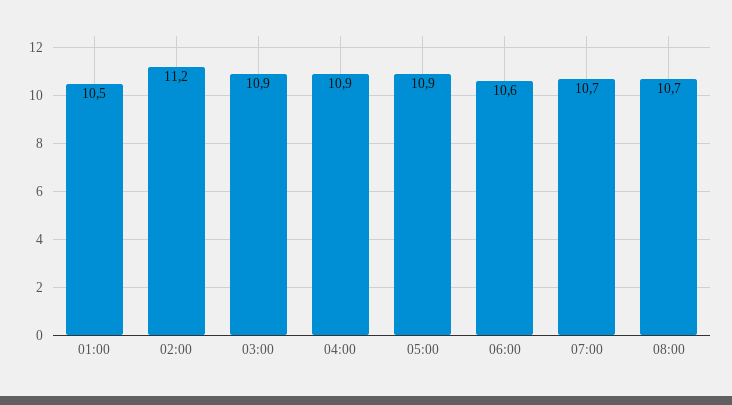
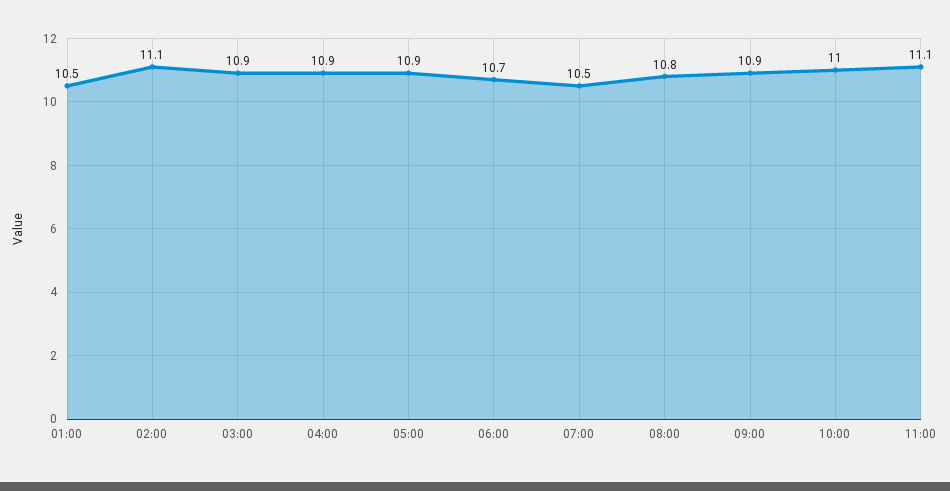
02:00: 11.2 -> 11.1
06:00: 10.6 -> 10.7
07:00: 10.7 -> 10.5
08:00: 10.7 -> 10.8
09:00: none -> 10.9
10:00: none -> 11
11:00: none -> 11.1

